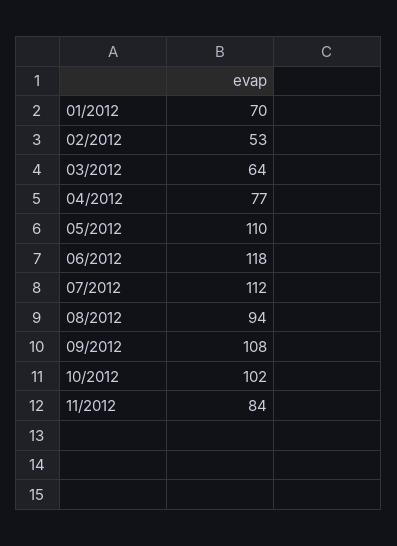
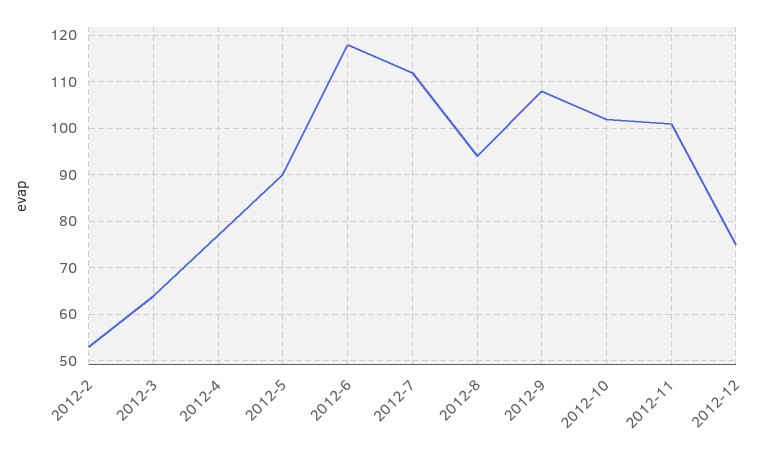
01/2012: 70 -> none
05/2012: 110 -> 90
11/2012: 84 -> 100
2012-12: none -> 75

